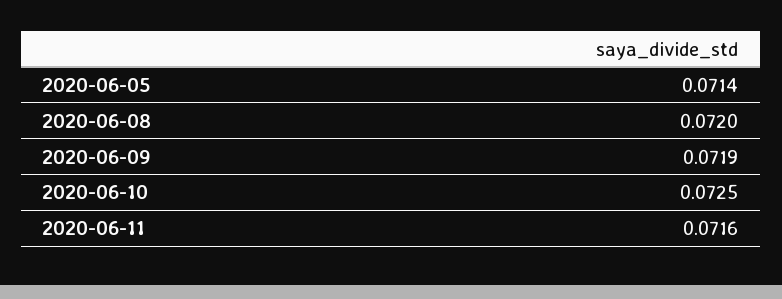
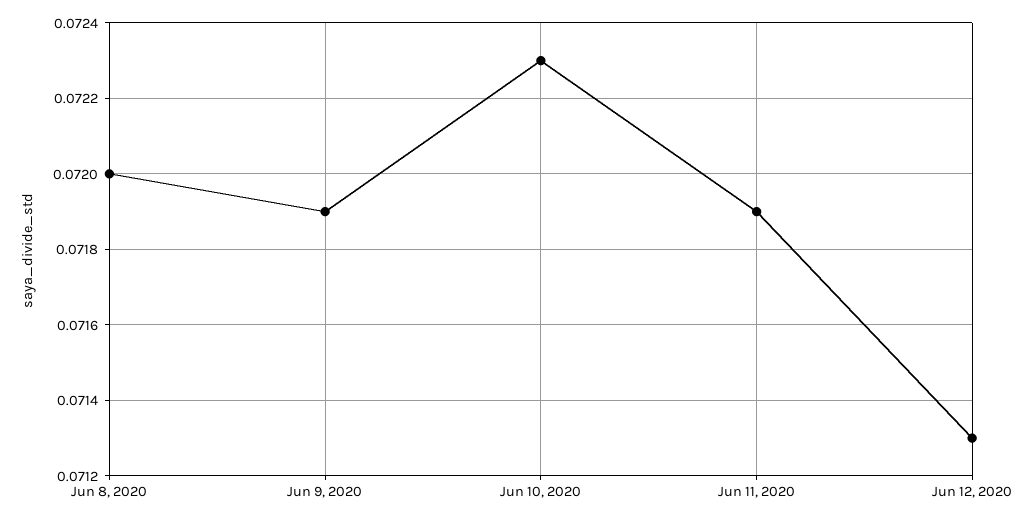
2020-06-05: 0.0714 -> none
2020-06-10: 0.0725 -> 0.0723
2020-06-11: 0.0716 -> 0.0719
Jun 12, 2020: none -> 0.0713

